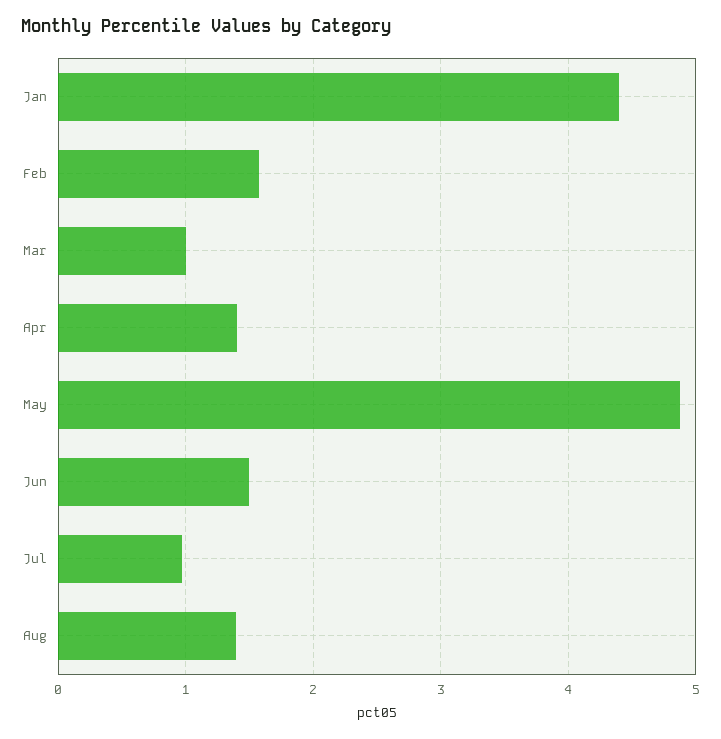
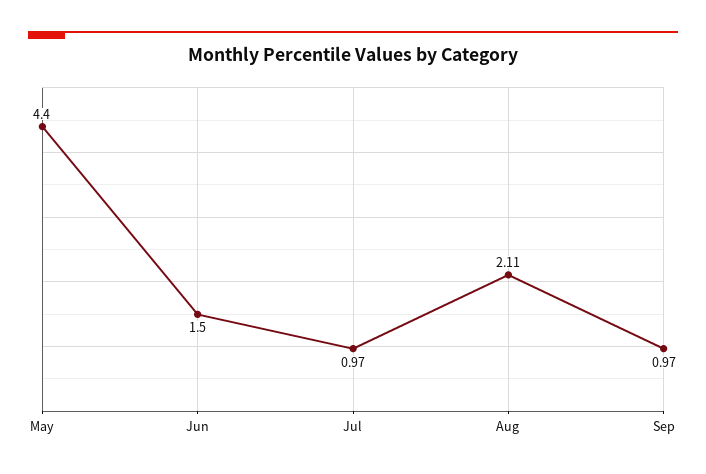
Jan: 4.4 -> none
Feb: 1.6 -> none
Mar: 1 -> none
Apr: 1.4 -> none
May: 4.9 -> 4.4
Aug: 1.4 -> 2.11
Sep: none -> 0.97

